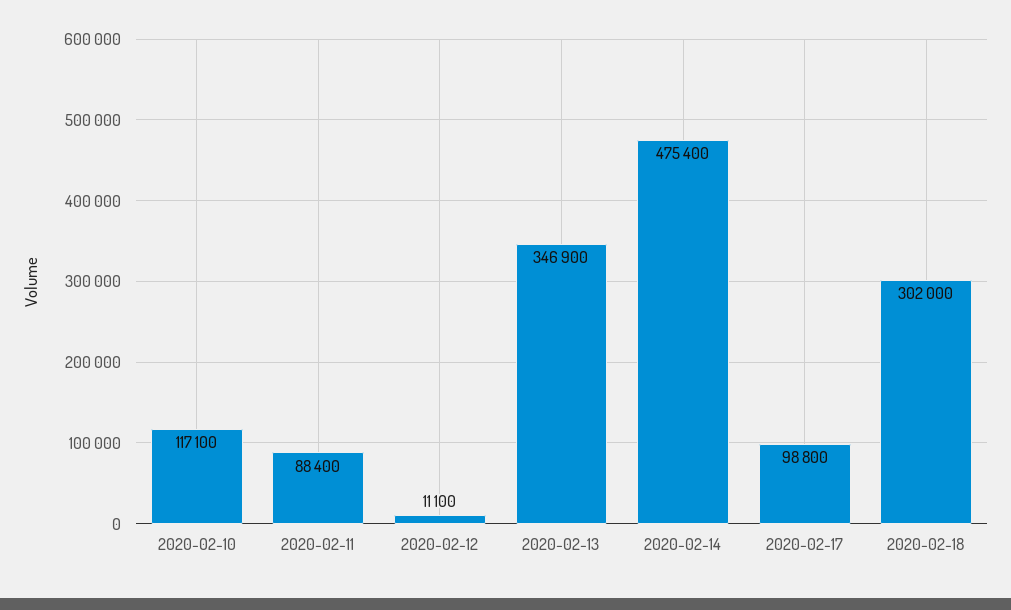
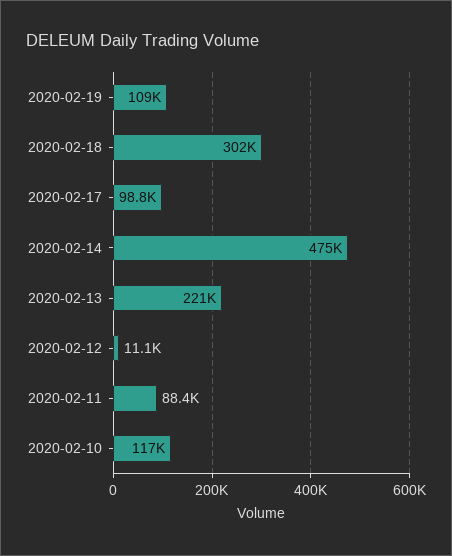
2020-02-13: 346900 -> 221000
2020-02-19: none -> 109000

